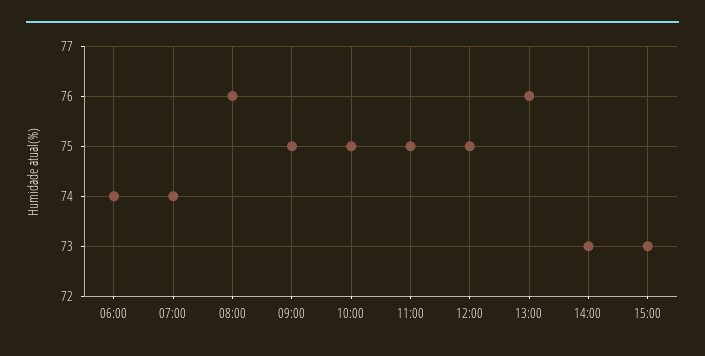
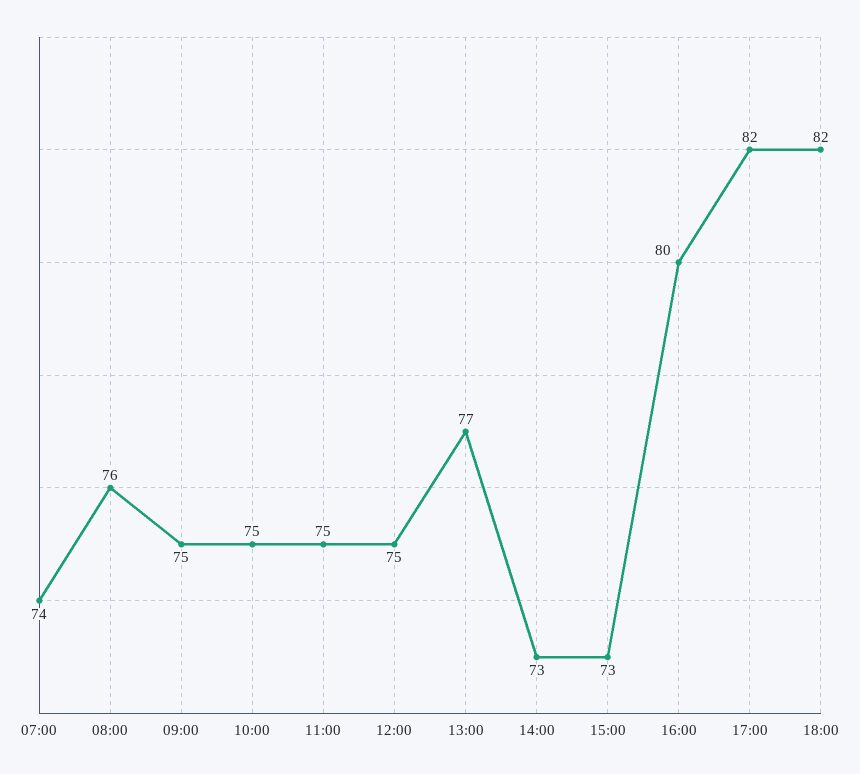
06:00: 74 -> none
13:00: 76 -> 77
16:00: none -> 80
17:00: none -> 82
18:00: none -> 82

